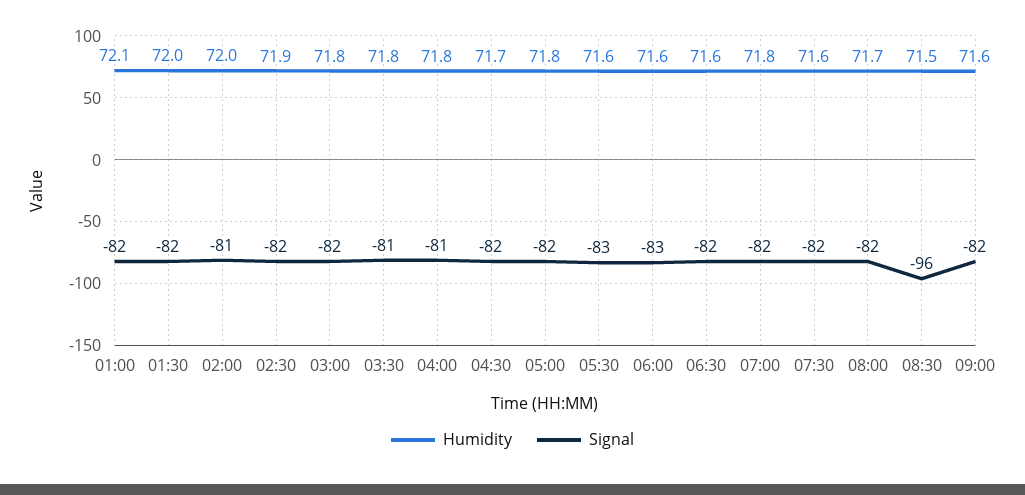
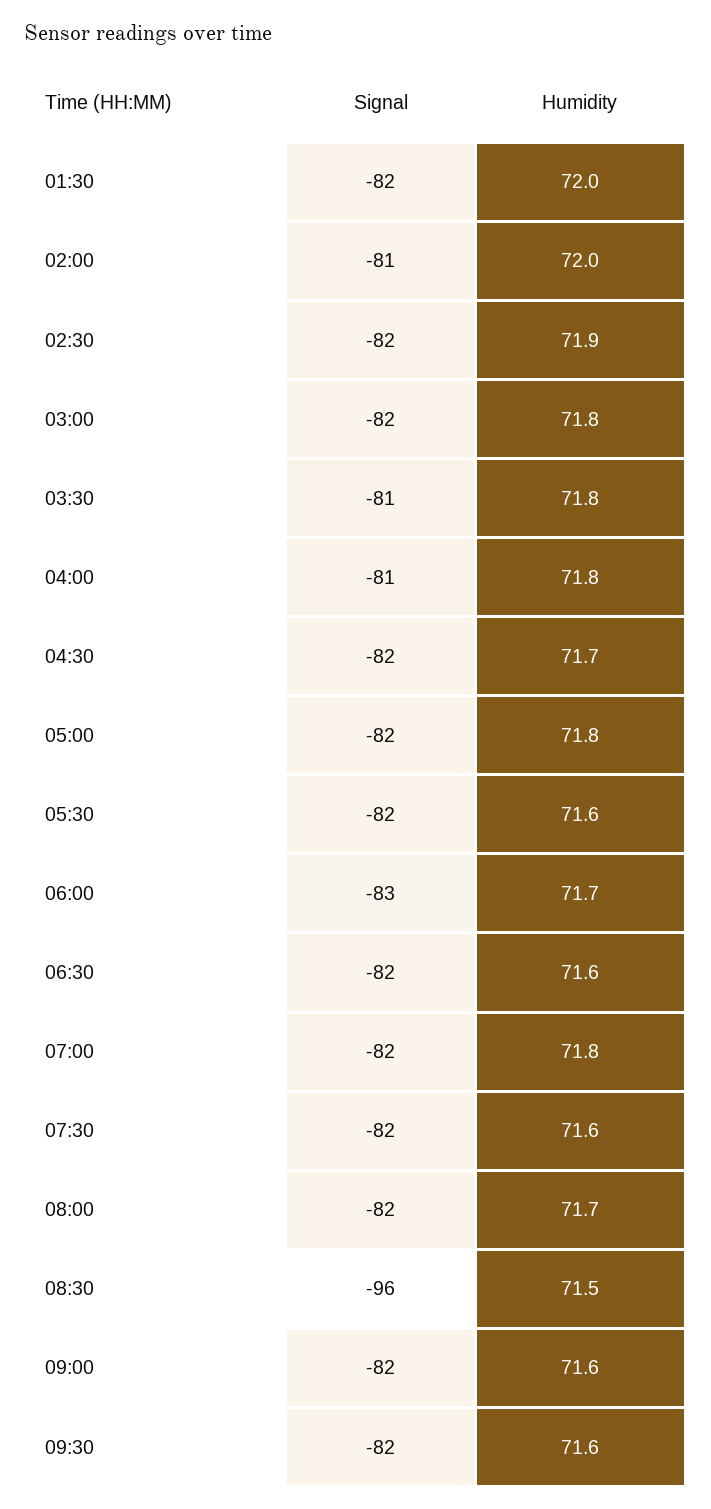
Humidity, 01:00: 72.1 -> none
Signal, 01:00: -82 -> none
Signal, 05:30: -83 -> -82
Humidity, 06:00: 71.6 -> 71.7
Signal, 09:30: none -> -82
Humidity, 09:30: none -> 71.6

